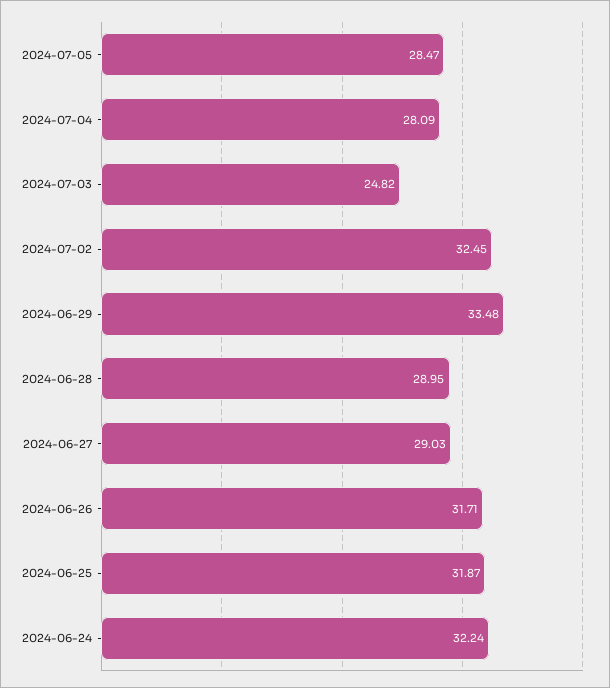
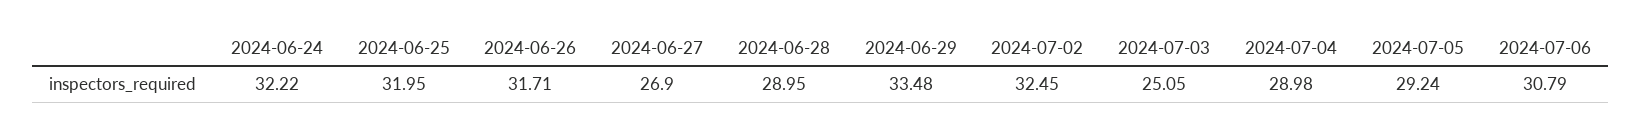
2024-07-05: 28.47 -> 29.24
2024-07-04: 28.09 -> 28.98
2024-07-03: 24.82 -> 25.05
2024-06-27: 29.03 -> 26.9
2024-06-25: 31.87 -> 31.95
2024-06-24: 32.24 -> 32.22
2024-07-06: none -> 30.79

